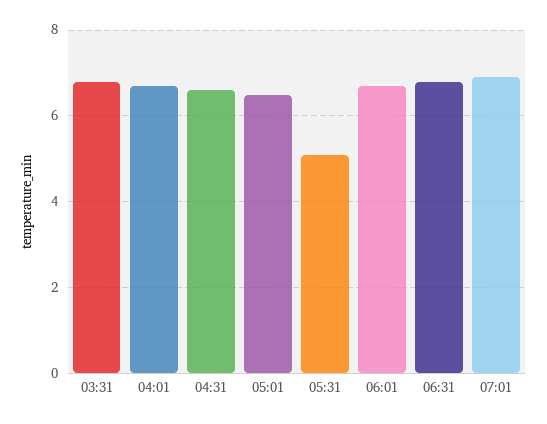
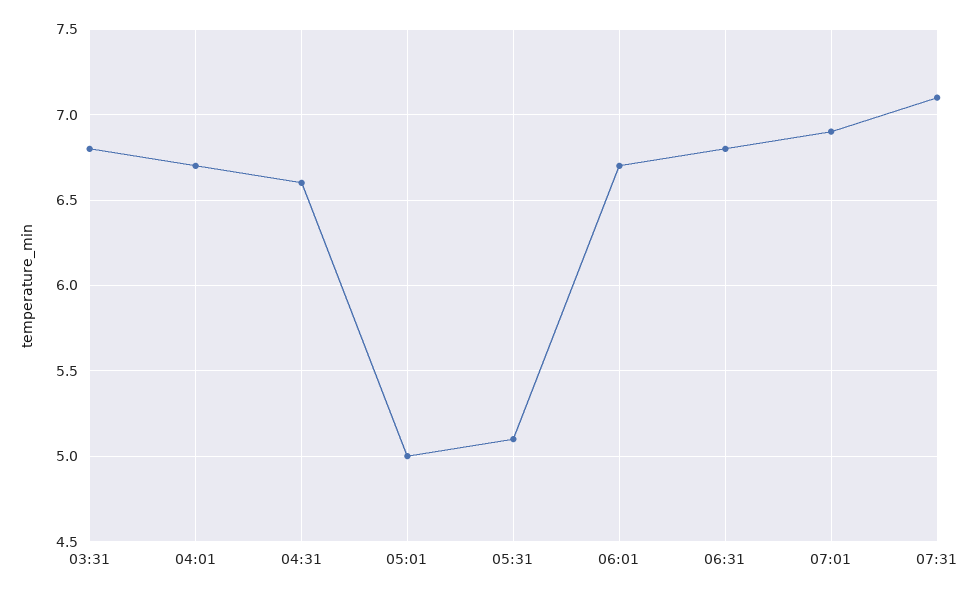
05:01: 6.5 -> 5
07:31: none -> 7.1

